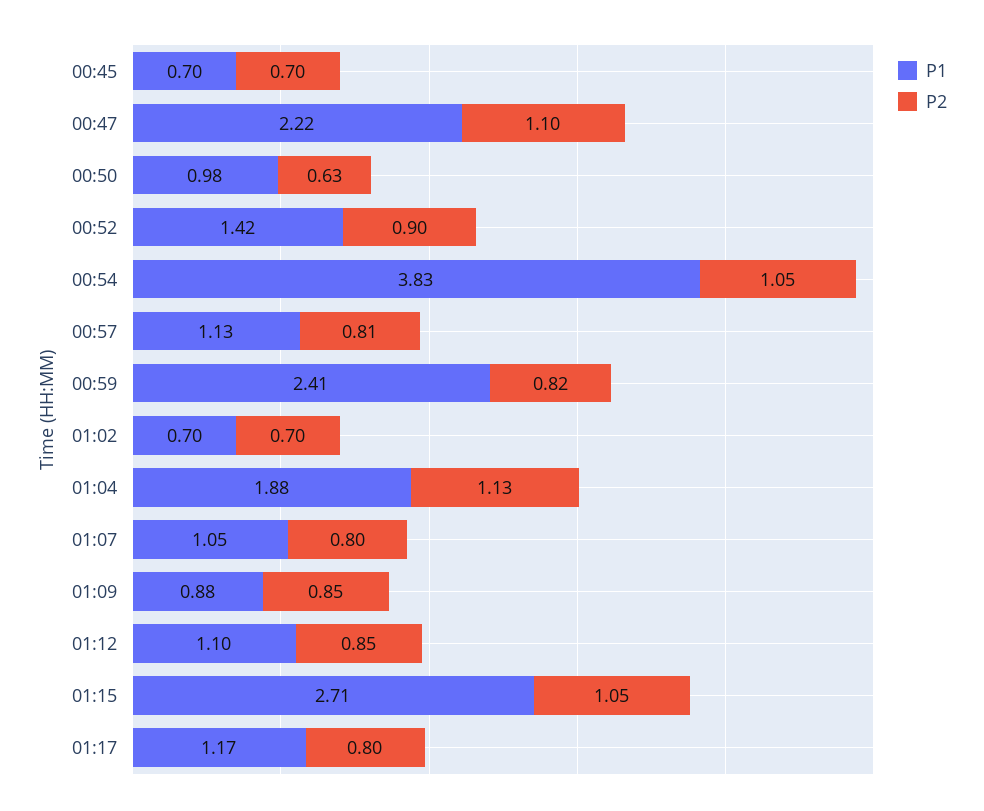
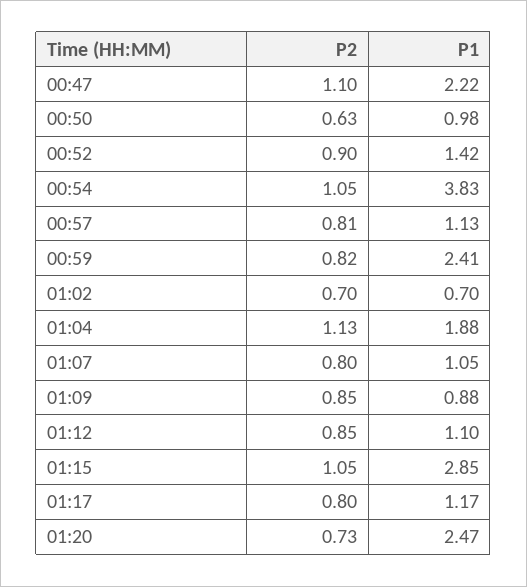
P1, 00:45: 0.7 -> none
P2, 00:45: 0.7 -> none
P1, 01:15: 2.71 -> 2.85
P2, 01:20: none -> 0.73
P1, 01:20: none -> 2.47

